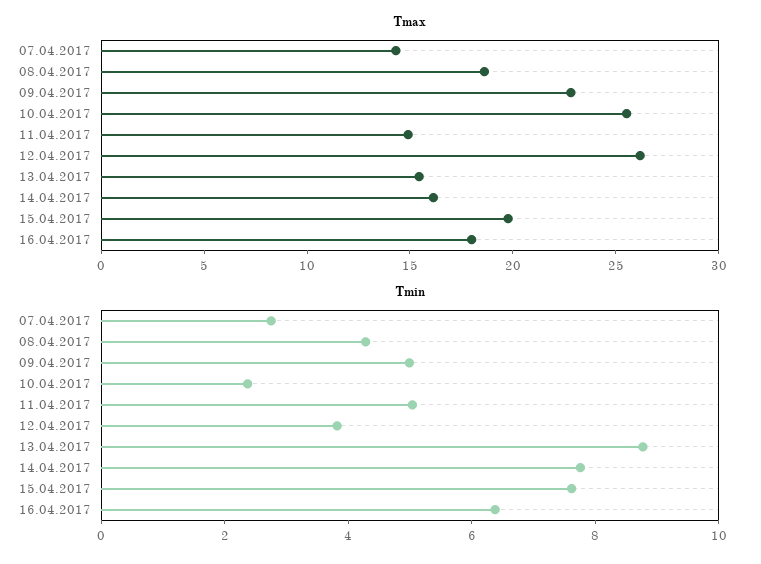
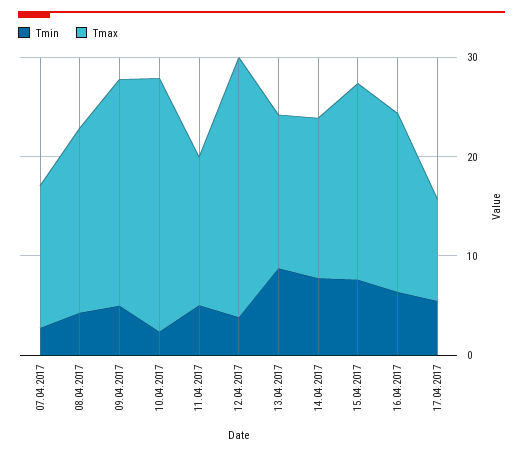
Tmin, 17.04.2017: none -> 6
Tmax, 17.04.2017: none -> 10

